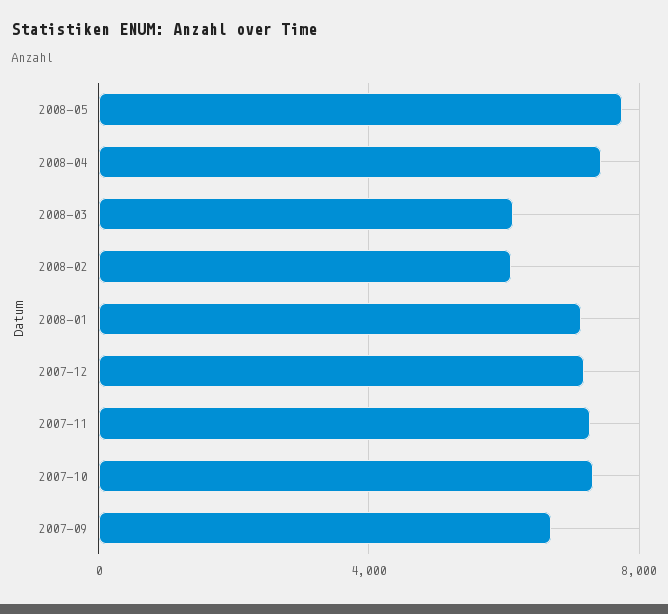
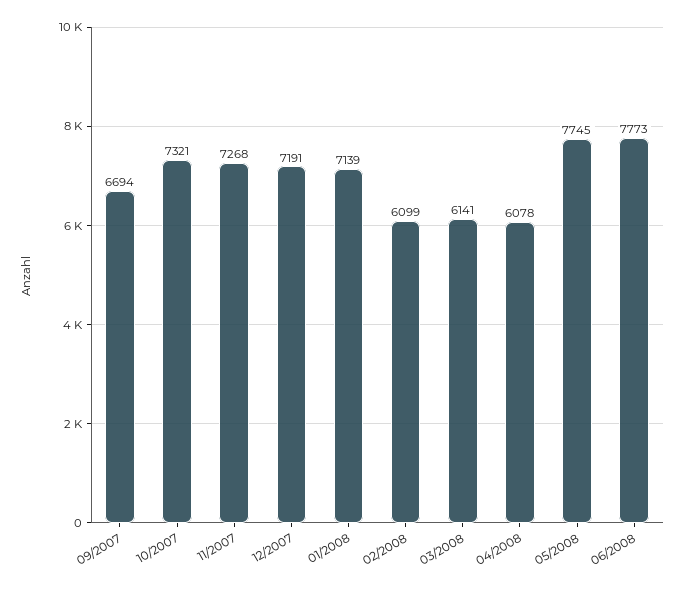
2008-04: 7500 -> 6078
06/2008: none -> 7773

